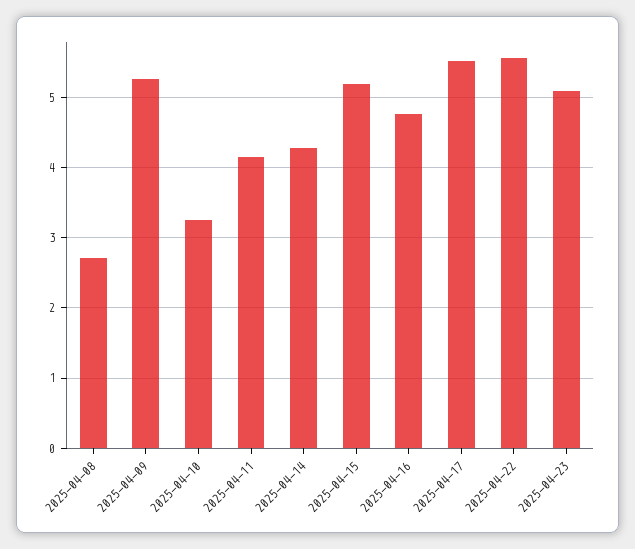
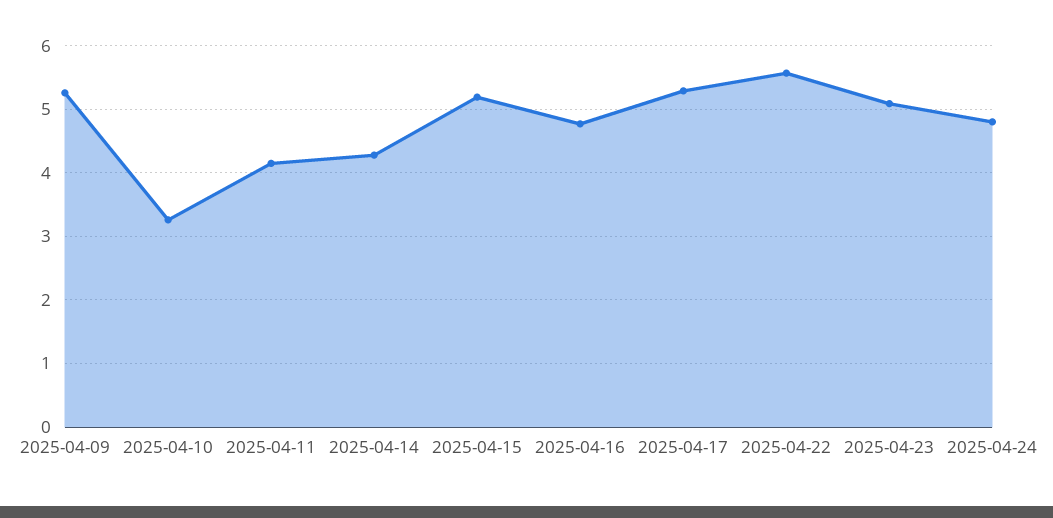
2025-04-08: 2.7 -> none
2025-04-17: 5.5 -> 5.3
2025-04-24: none -> 4.8

